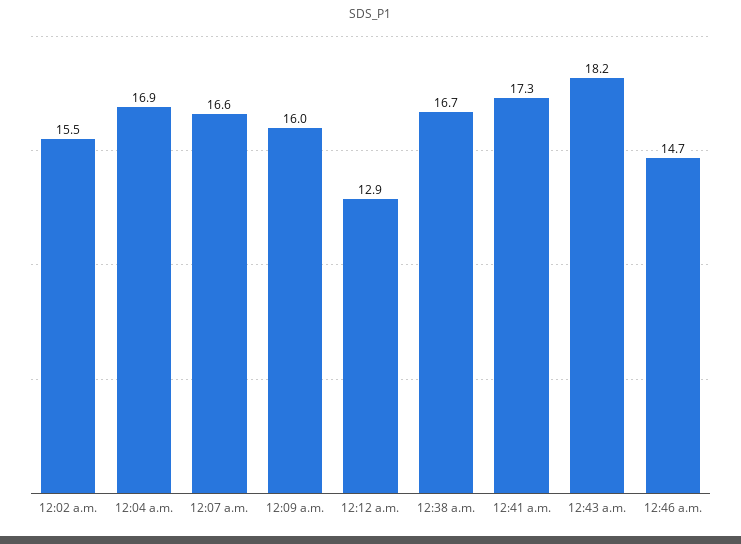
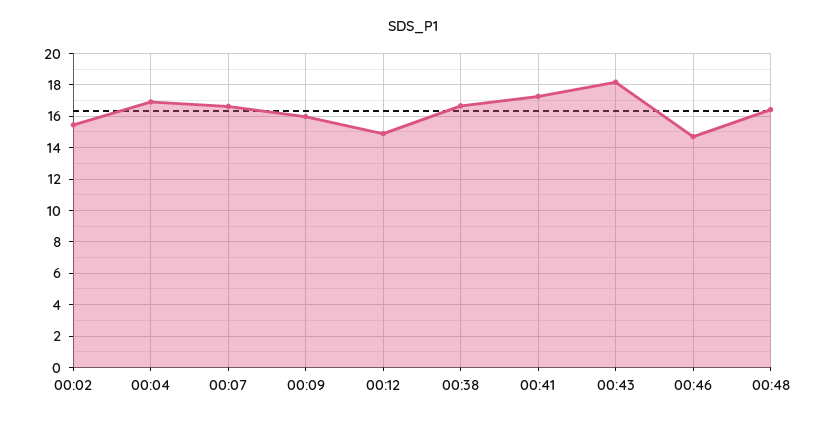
12:12 a.m.: 12.9 -> 15
00:48: none -> 16.5

